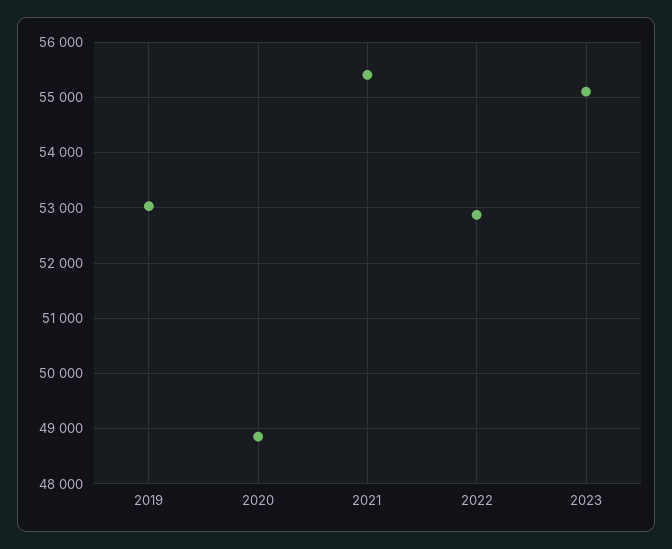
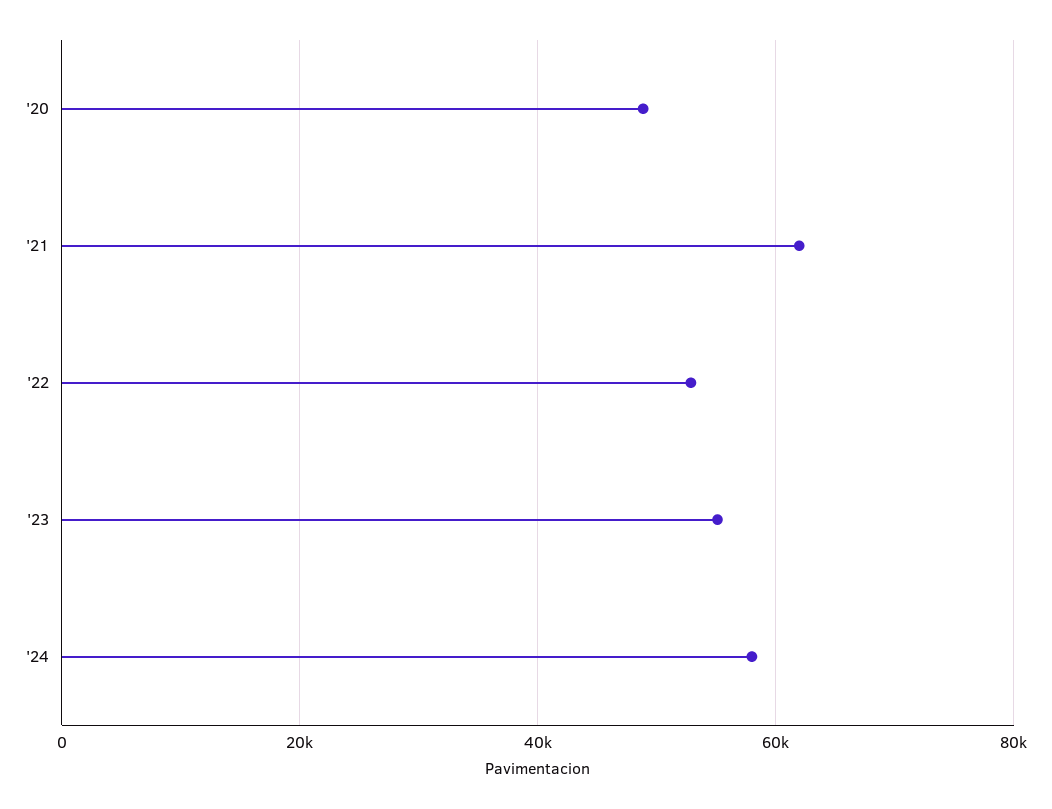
2019: 53000 -> none
2021: 55400 -> 62000
'24: none -> 58000

